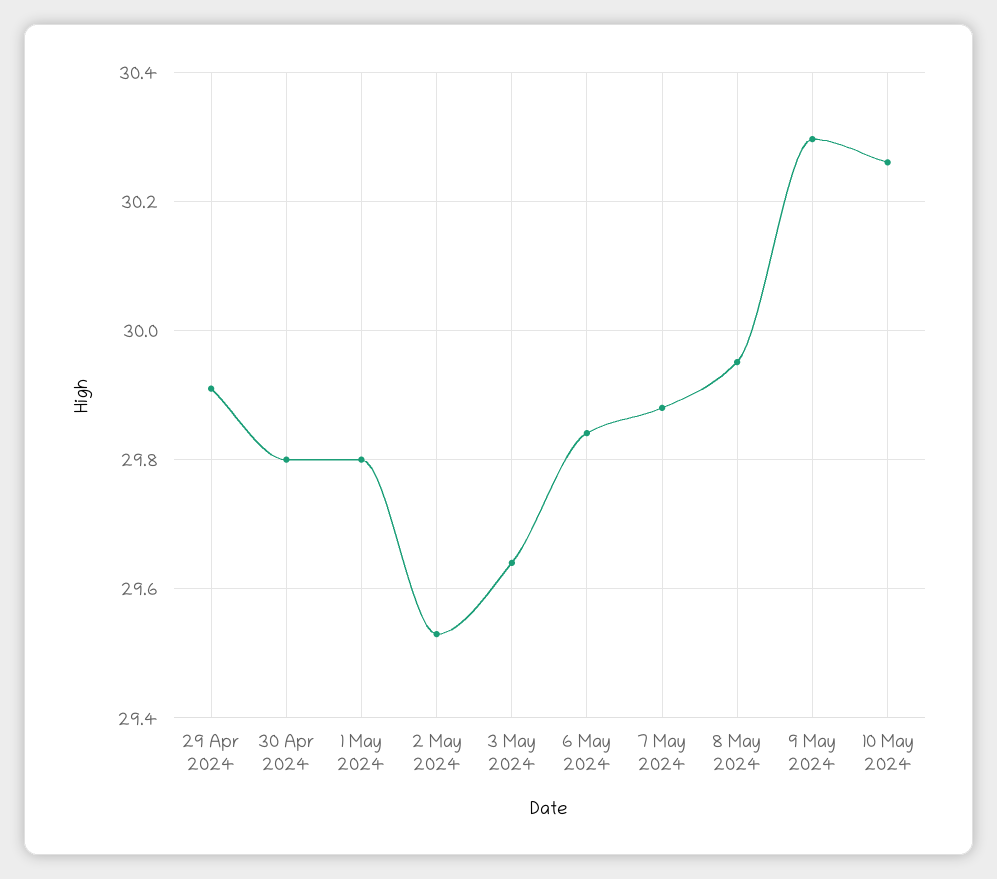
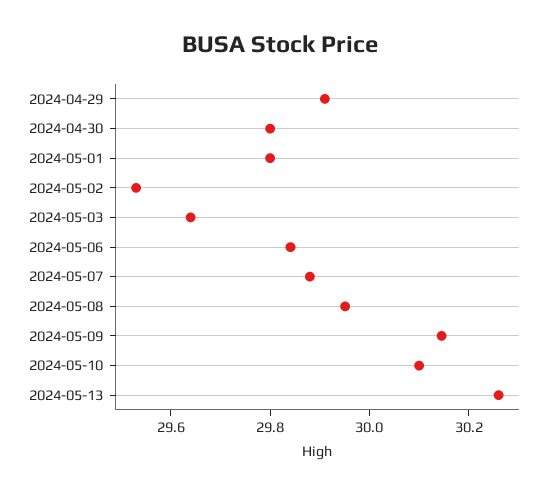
9 May 2024: 30.3 -> 30.15
10 May 2024: 30.26 -> 30.1
2024-05-13: none -> 30.25

